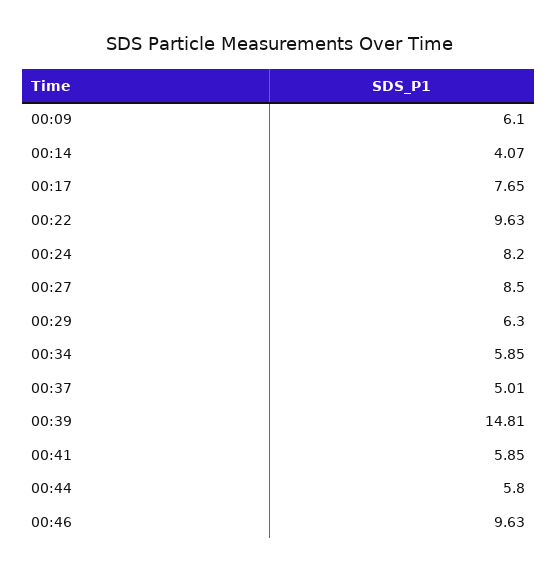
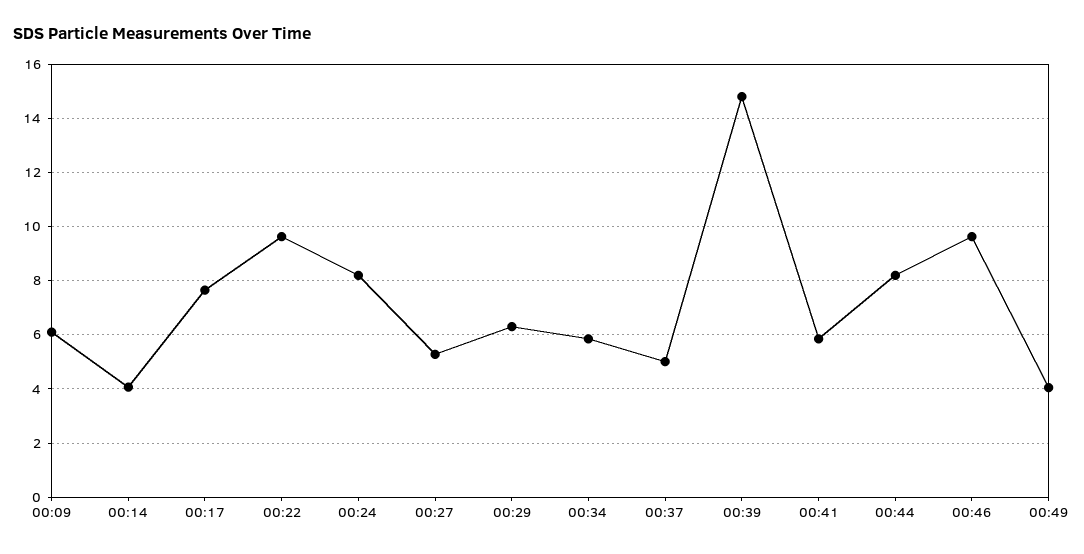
00:27: 8.5 -> 5.25
00:44: 5.8 -> 8.25
00:49: none -> 4

